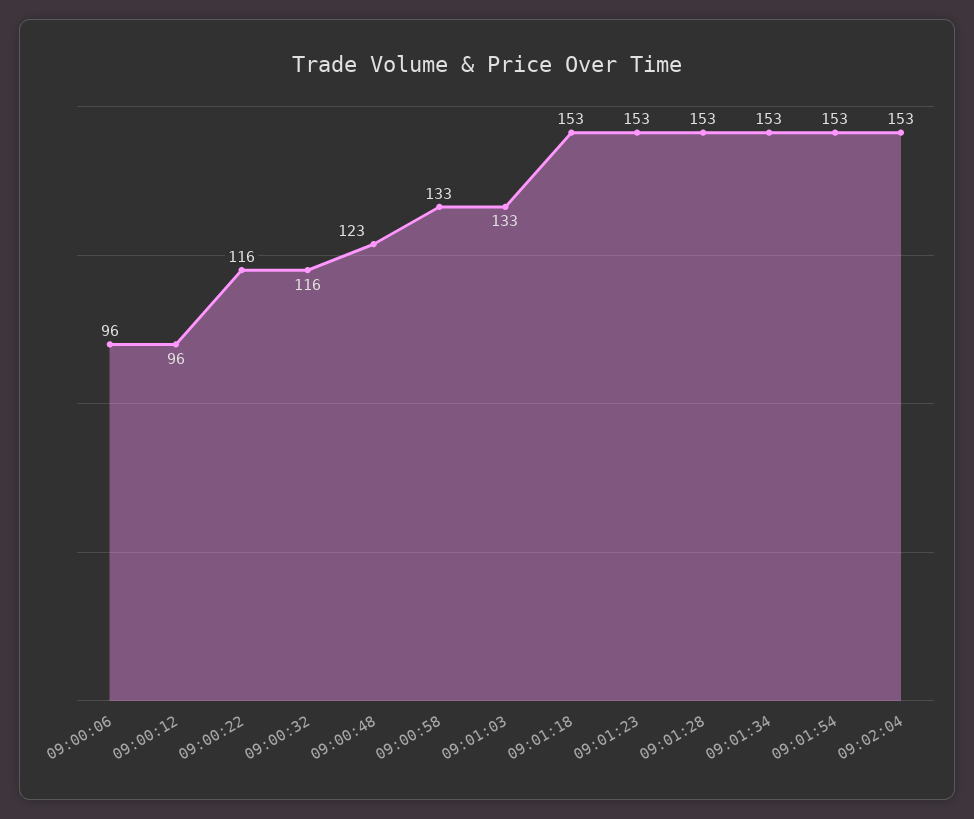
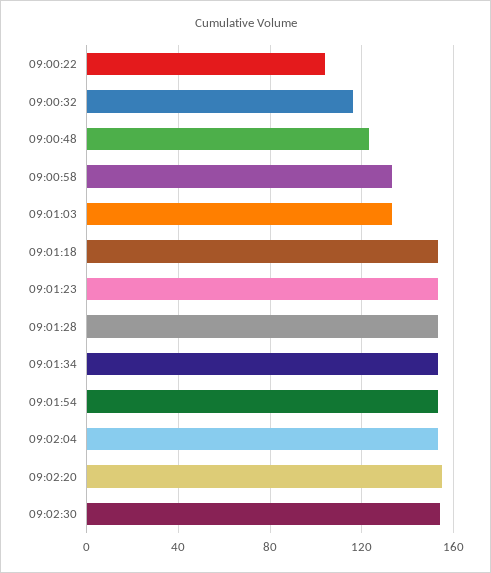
09:00:06: 96 -> none
09:00:12: 96 -> none
09:00:22: 116 -> 105
09:02:20: none -> 155
09:02:30: none -> 155

